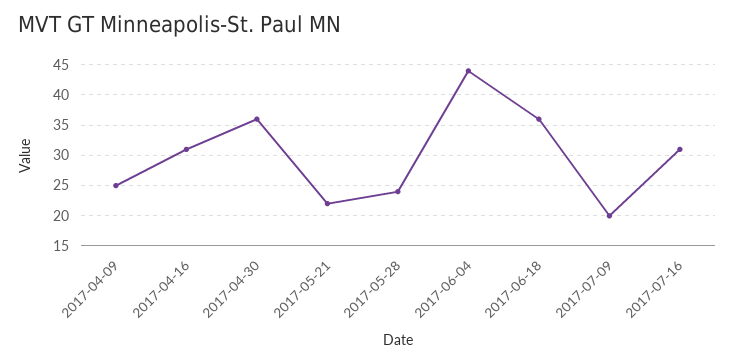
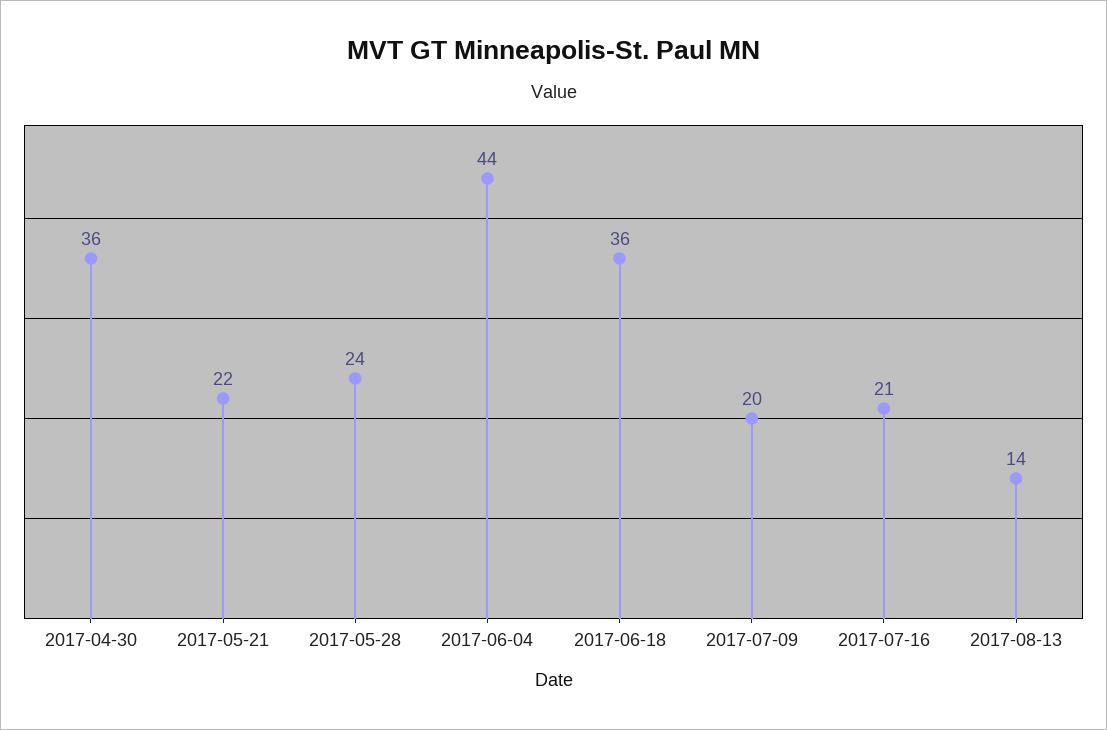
2017-04-09: 25 -> none
2017-04-16: 31 -> none
2017-07-16: 31 -> 21
2017-08-13: none -> 14

